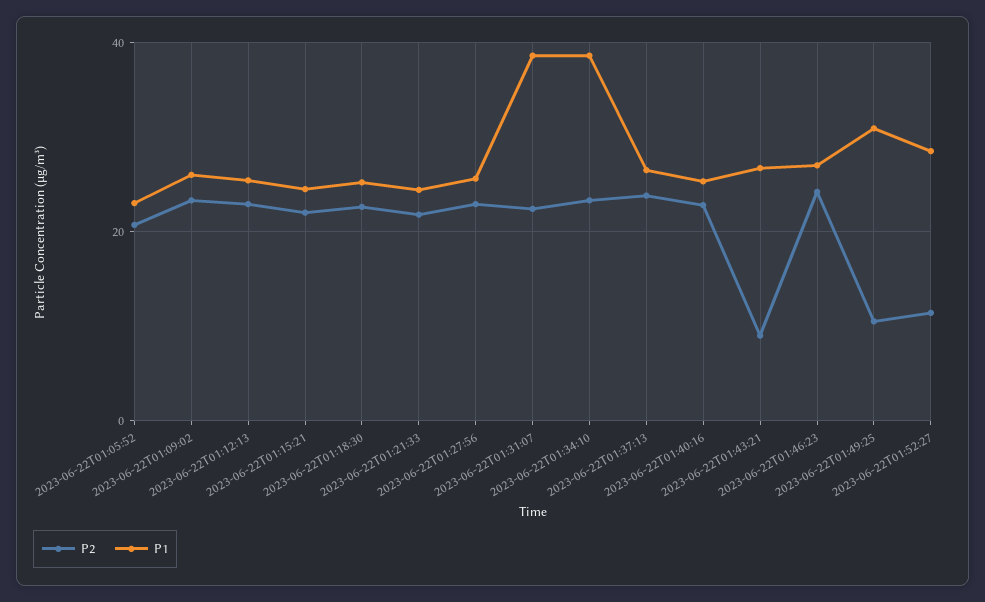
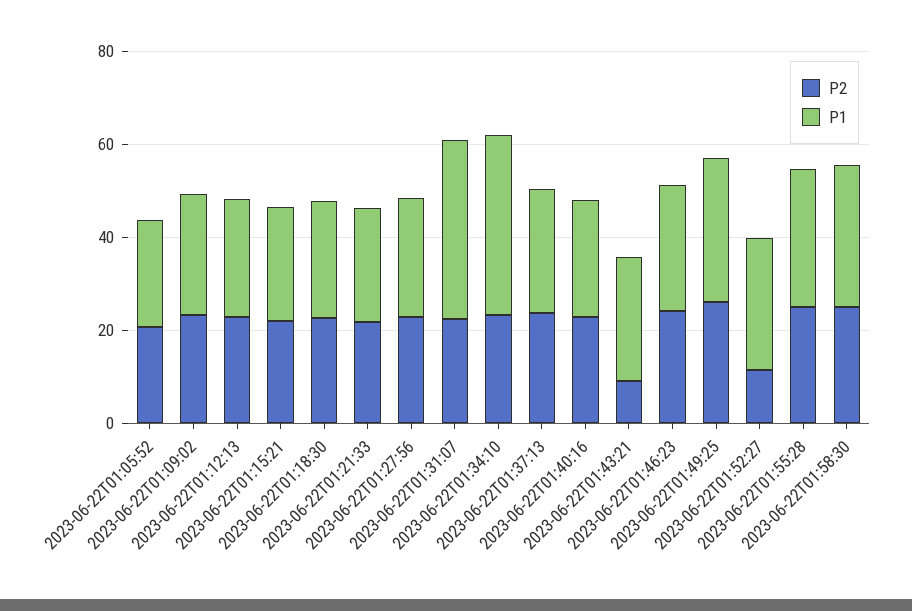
P2, 2023-06-22T01:49:25: 10 -> 25
P2, 2023-06-22T01:55:28: none -> 25
P1, 2023-06-22T01:55:28: none -> 30
P2, 2023-06-22T01:58:30: none -> 25
P1, 2023-06-22T01:58:30: none -> 30

